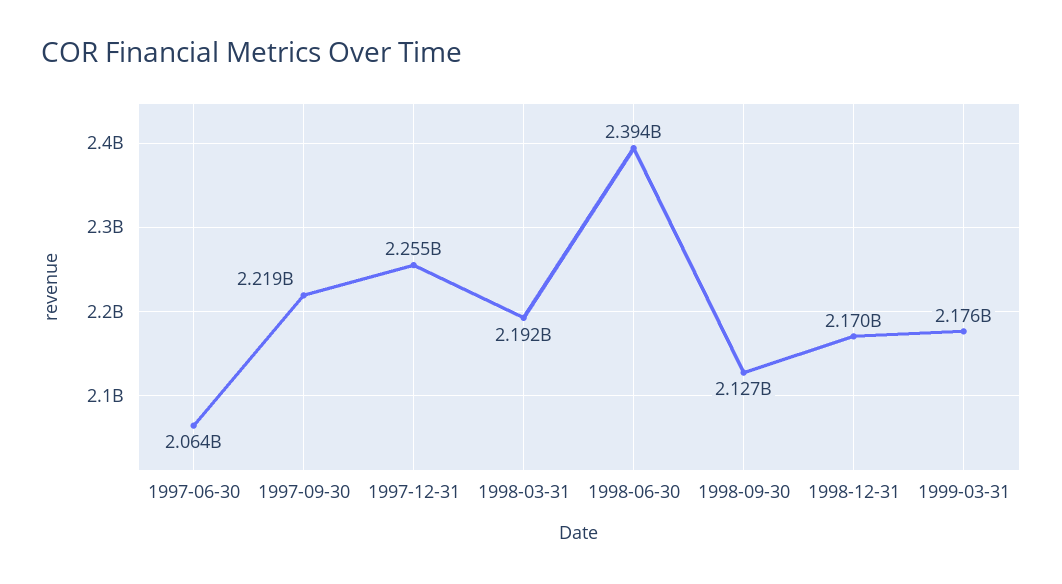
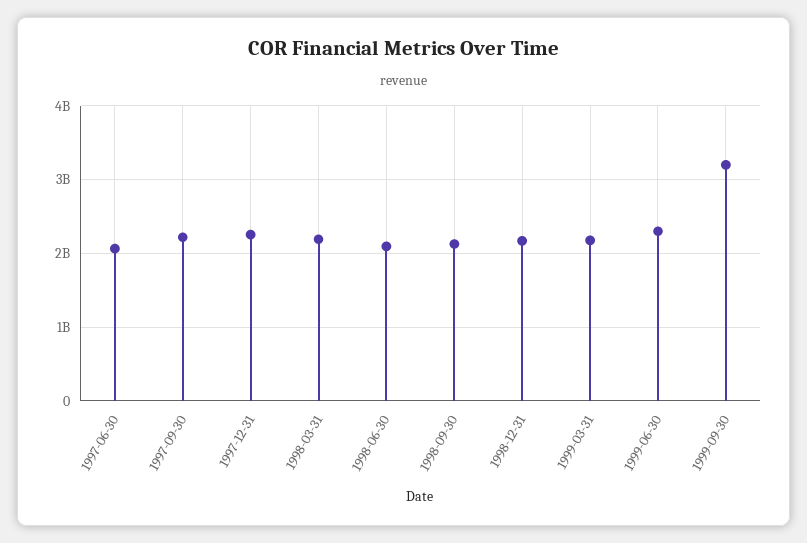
1998-06-30: 2394000000 -> 2100000000
1999-06-30: none -> 2300000000
1999-09-30: none -> 3200000000

